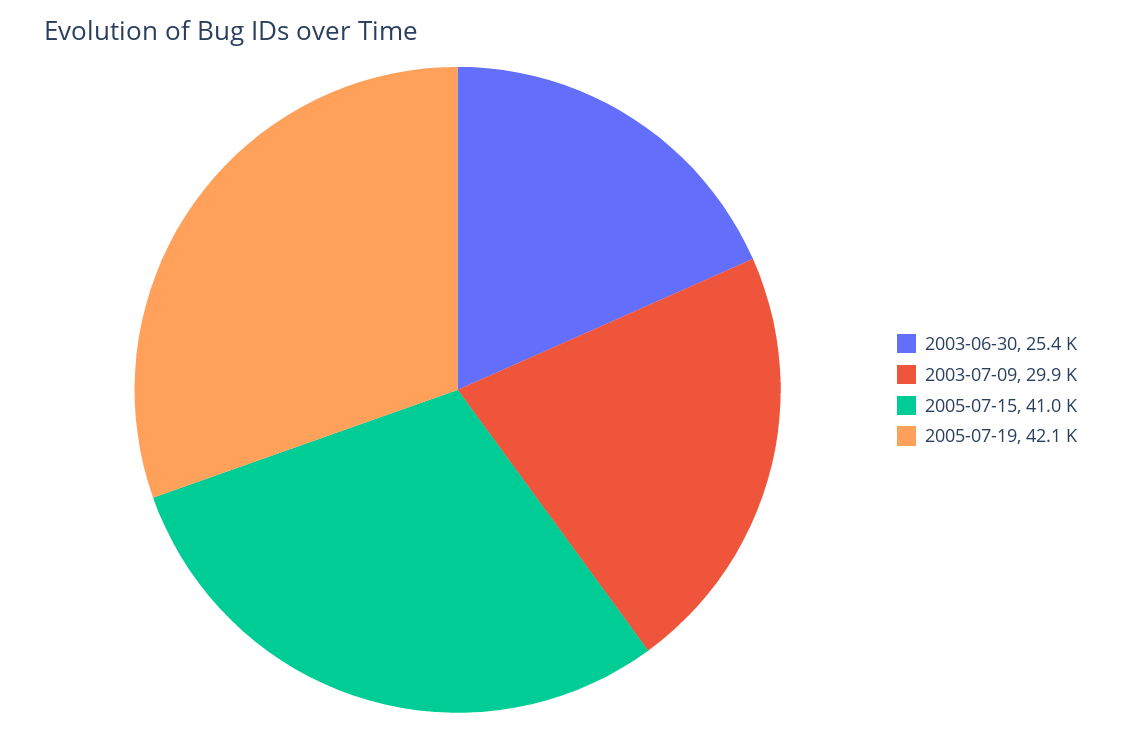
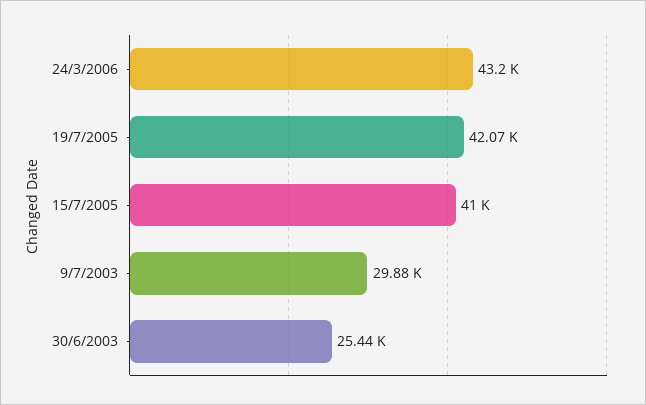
24/3/2006: none -> 43200

